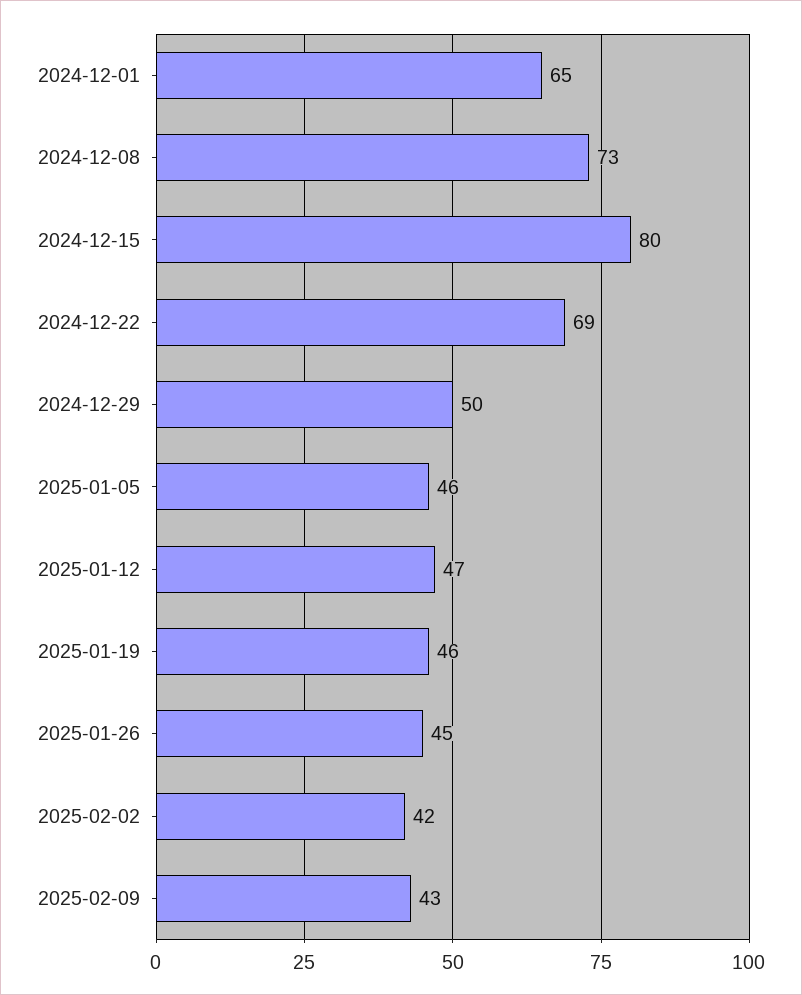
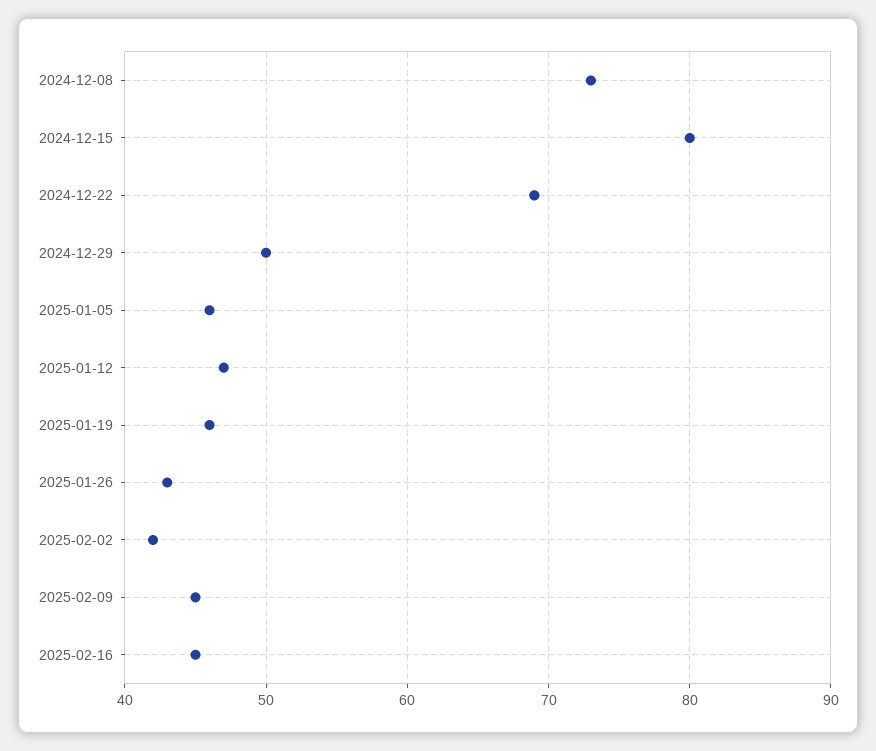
2024-12-01: 65 -> none
2025-01-26: 45 -> 43
2025-02-09: 43 -> 45
2025-02-16: none -> 45

